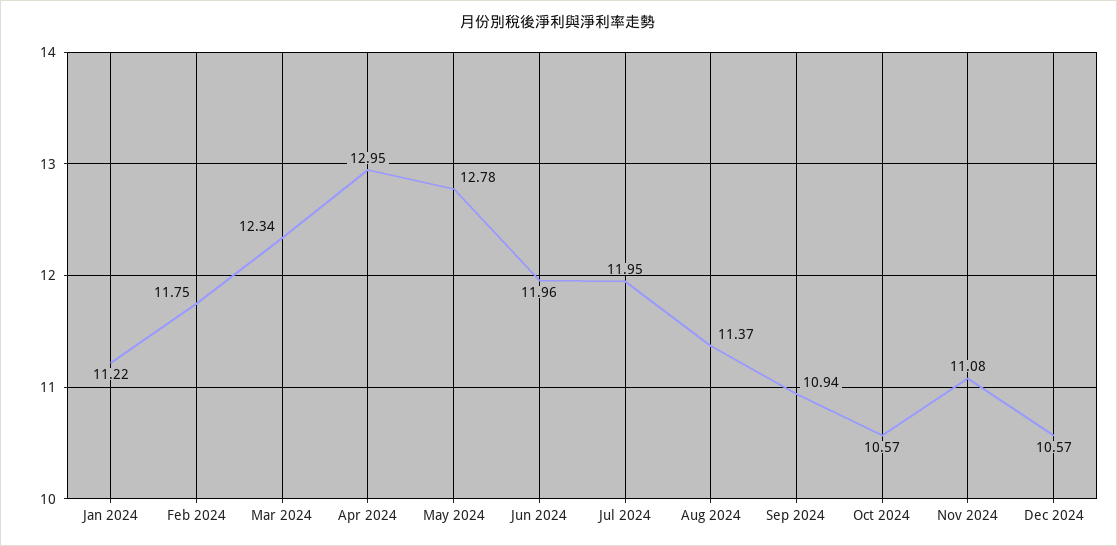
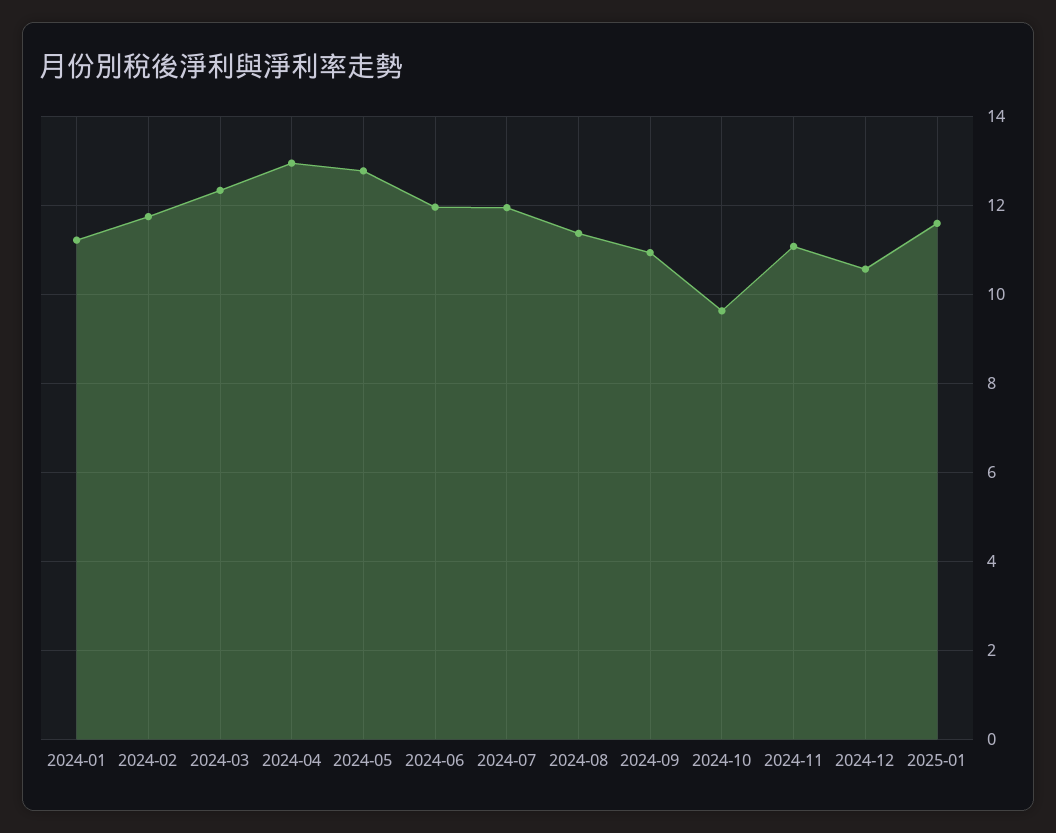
Oct 2024: 10.57 -> 9.6
2025-01: none -> 11.6

